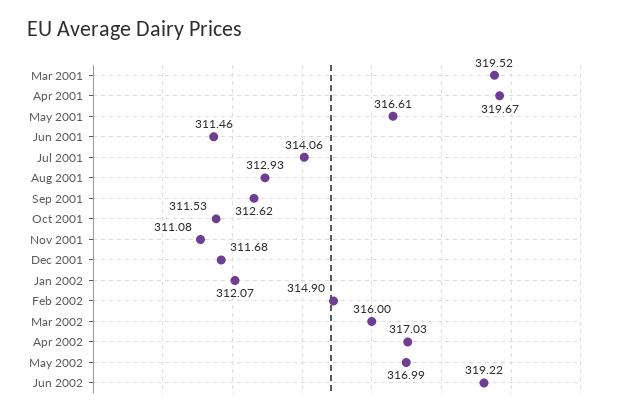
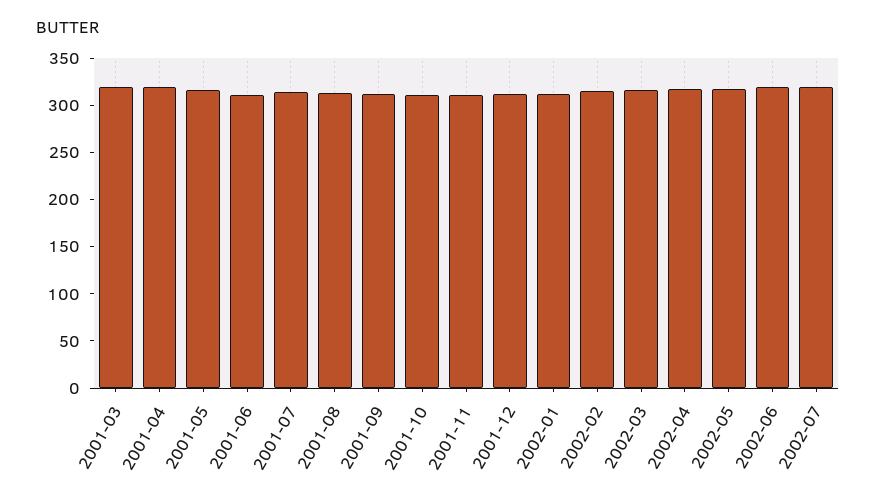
2002-07: none -> 320

